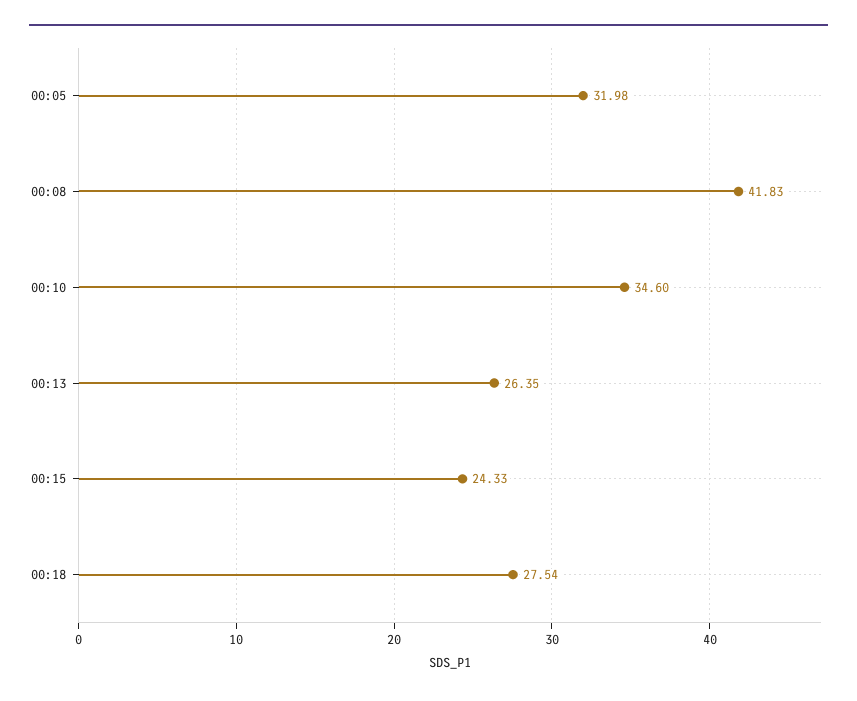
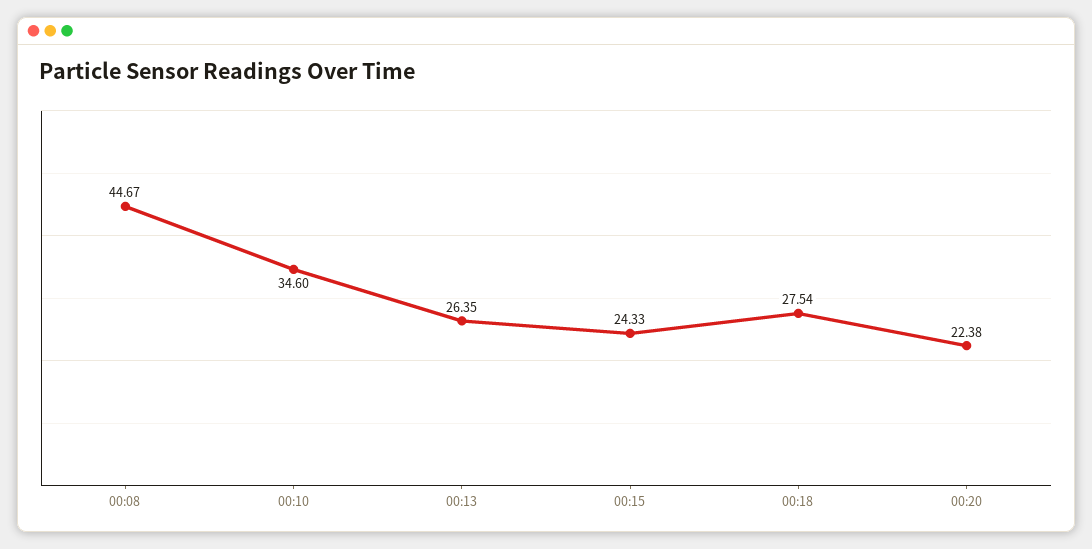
00:05: 31.98 -> none
00:08: 41.83 -> 44.67
00:20: none -> 22.38

